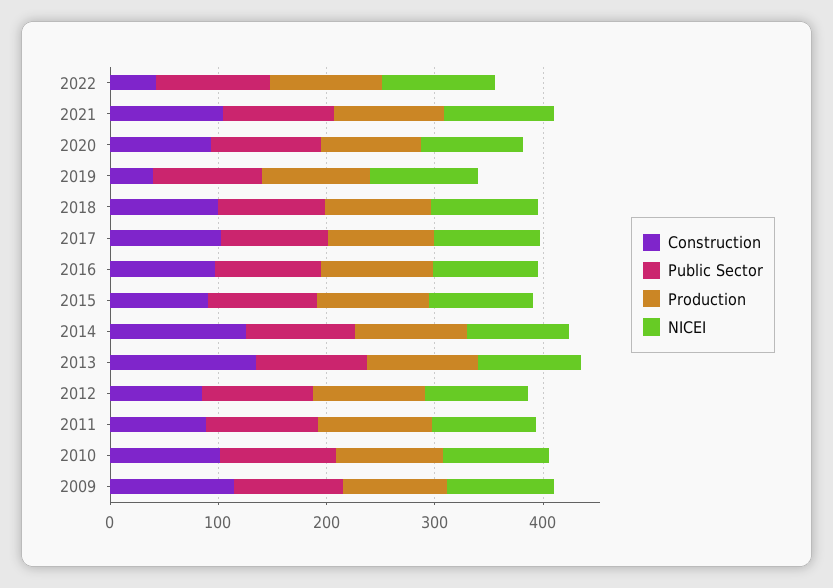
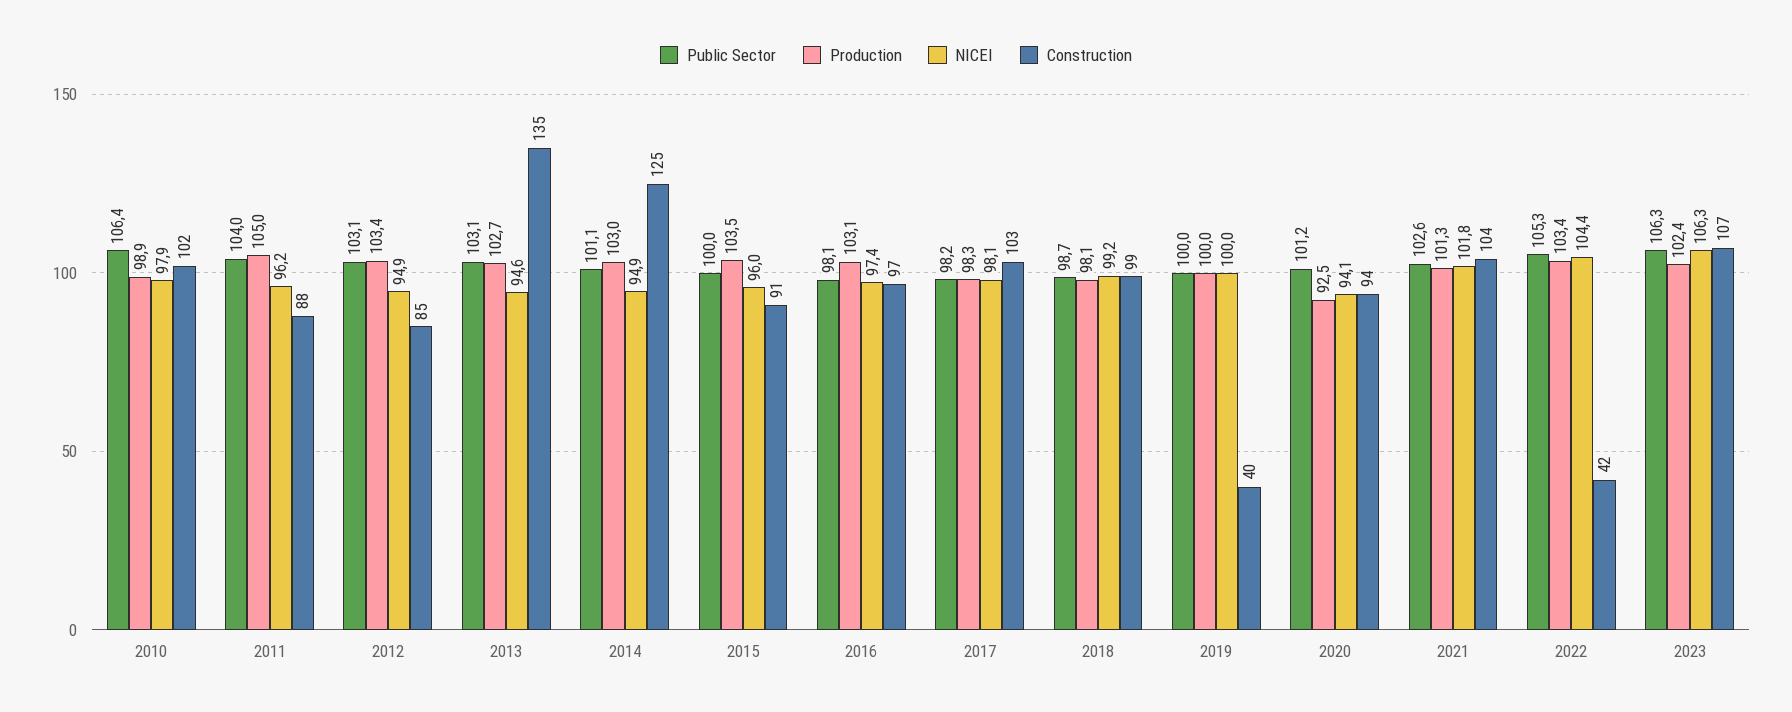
Construction, 2009: 120 -> none
Public Sector, 2009: 100 -> none
Production, 2009: 100 -> none
NICEI, 2009: 100 -> none
Public Sector, 2023: none -> 106.3
Production, 2023: none -> 102.4
NICEI, 2023: none -> 106.3
Construction, 2023: none -> 107

